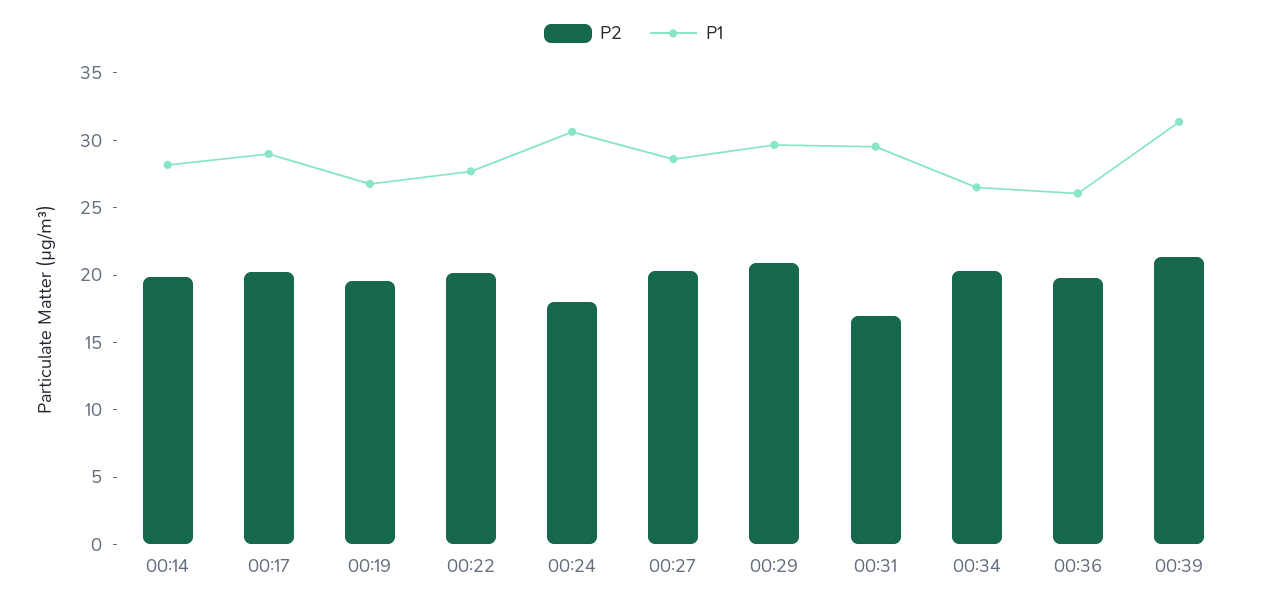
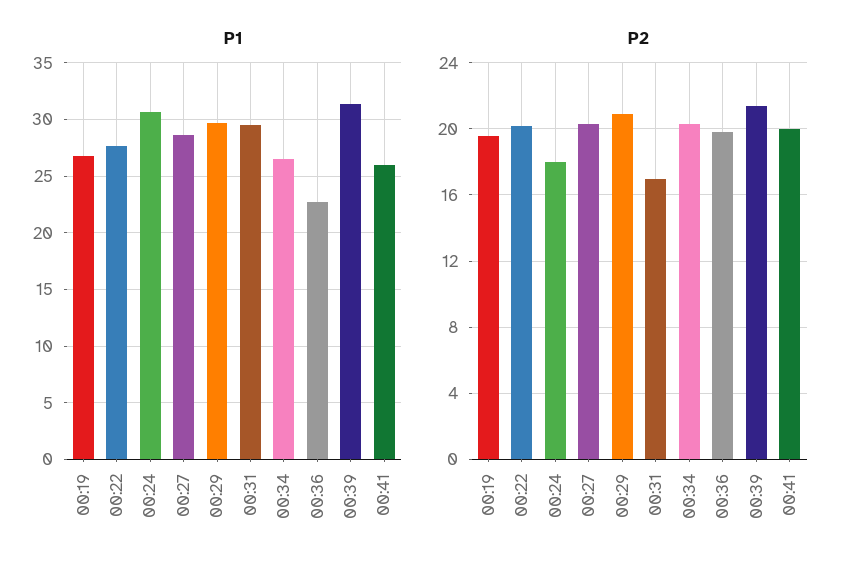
P2, 00:14: 20 -> none
P1, 00:14: 28 -> none
P2, 00:17: 20 -> none
P1, 00:17: 29 -> none
P1, 00:36: 26 -> 23
P1, 00:41: none -> 26
P2, 00:41: none -> 20

